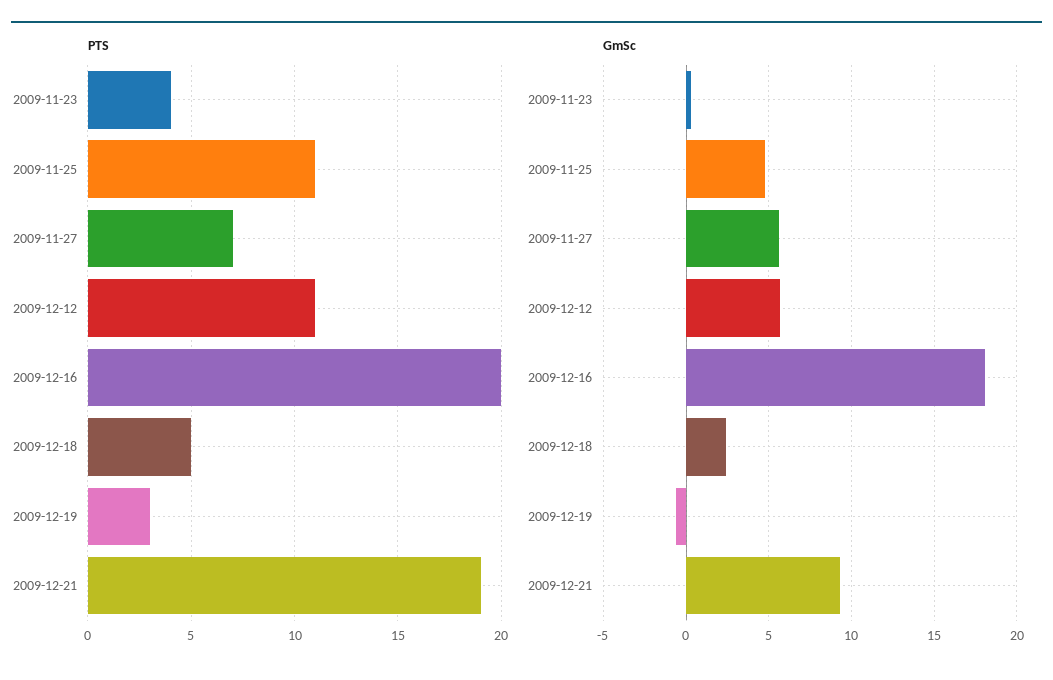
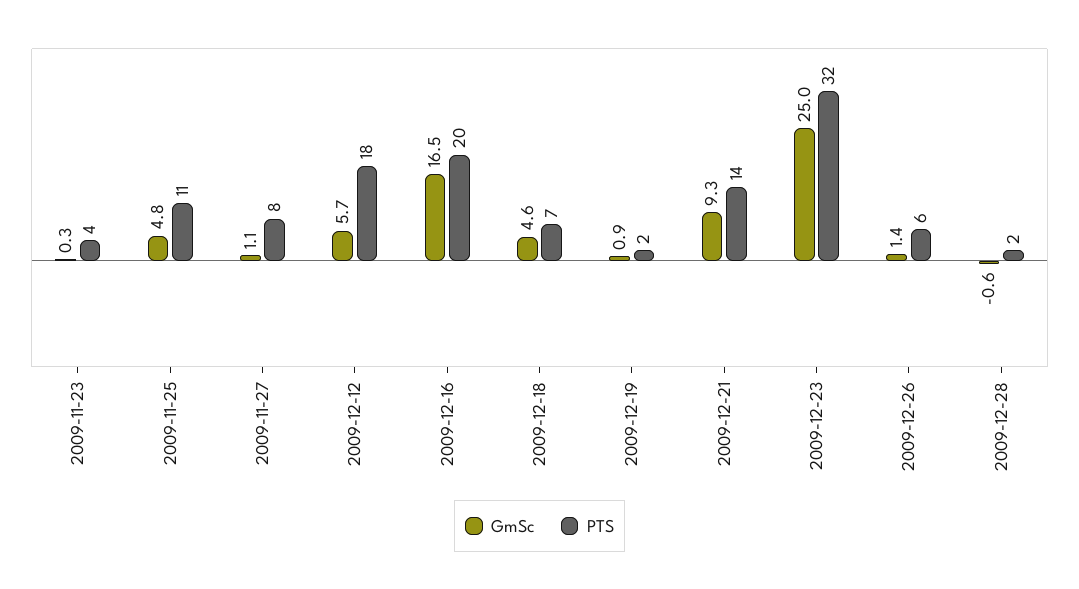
PTS, 2009-11-27: 7 -> 8
PTS, 2009-12-12: 11 -> 18
PTS, 2009-12-18: 5 -> 7
PTS, 2009-12-19: 3 -> 2
PTS, 2009-12-21: 19 -> 14
GmSc, 2009-11-27: 5.5 -> 1.1
GmSc, 2009-12-16: 18 -> 16.5
GmSc, 2009-12-18: 2.5 -> 4.6
GmSc, 2009-12-19: -0.5 -> 0.9
GmSc, 2009-12-23: none -> 25
PTS, 2009-12-23: none -> 32
GmSc, 2009-12-26: none -> 1.4
PTS, 2009-12-26: none -> 6
GmSc, 2009-12-28: none -> -0.6
PTS, 2009-12-28: none -> 2

